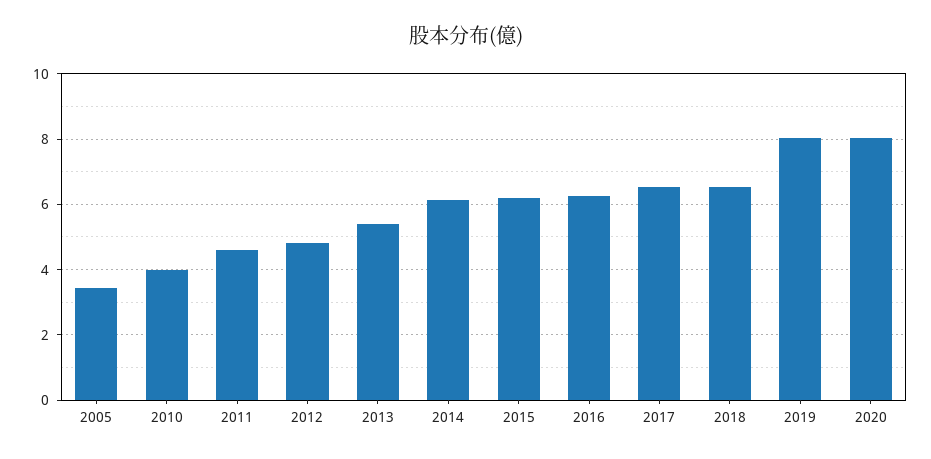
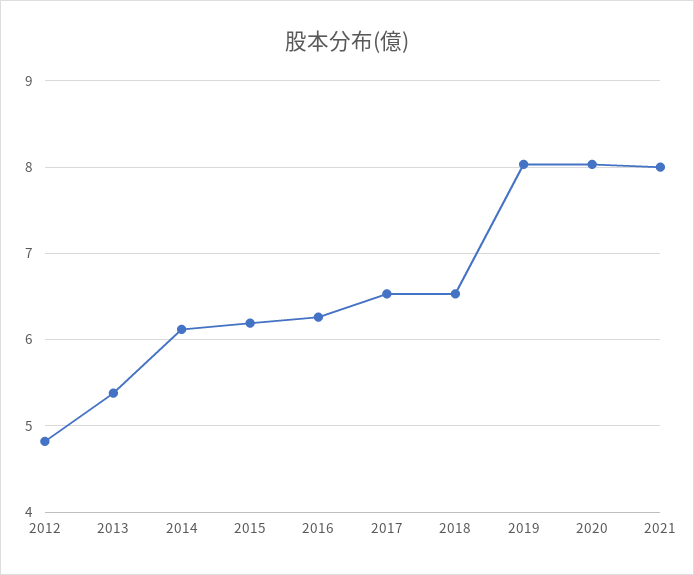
2005: 3.4 -> none
2010: 4 -> none
2011: 4.6 -> none
2021: none -> 8

